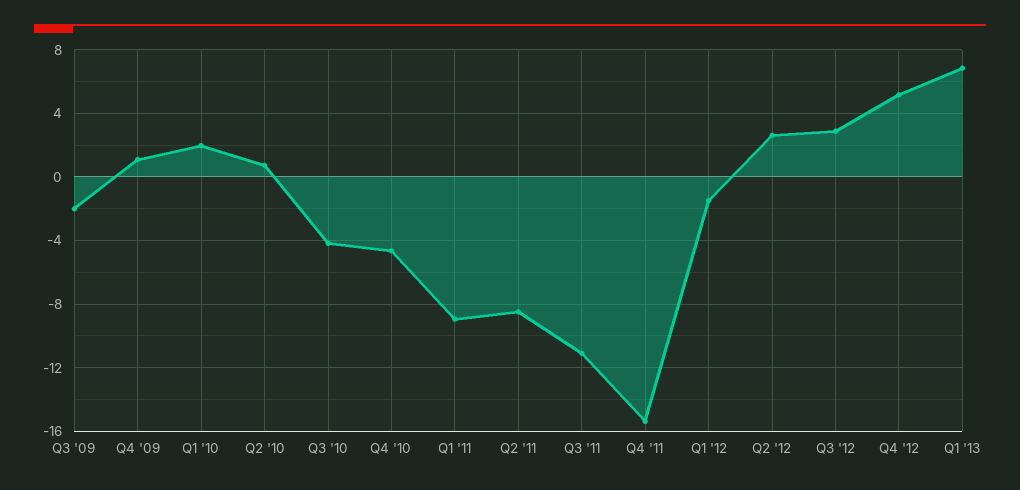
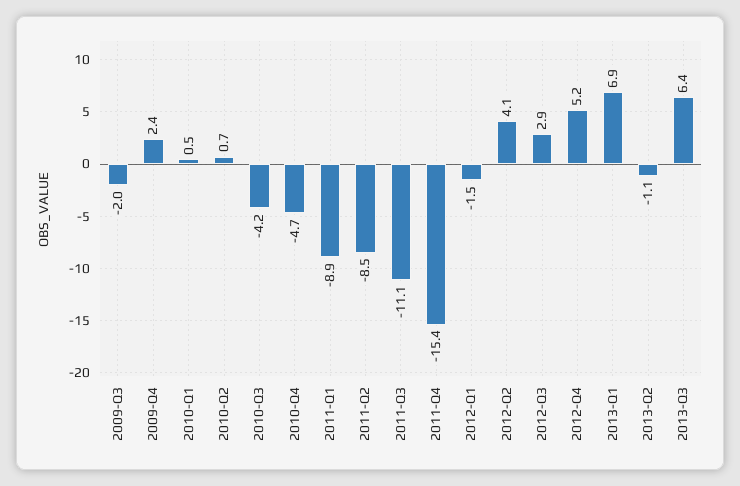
Q4 '09: 1 -> 2.4
Q1 '10: 2 -> 0.5
Q2 '12: 2.5 -> 4.1
2013-Q2: none -> -1.1
2013-Q3: none -> 6.4

